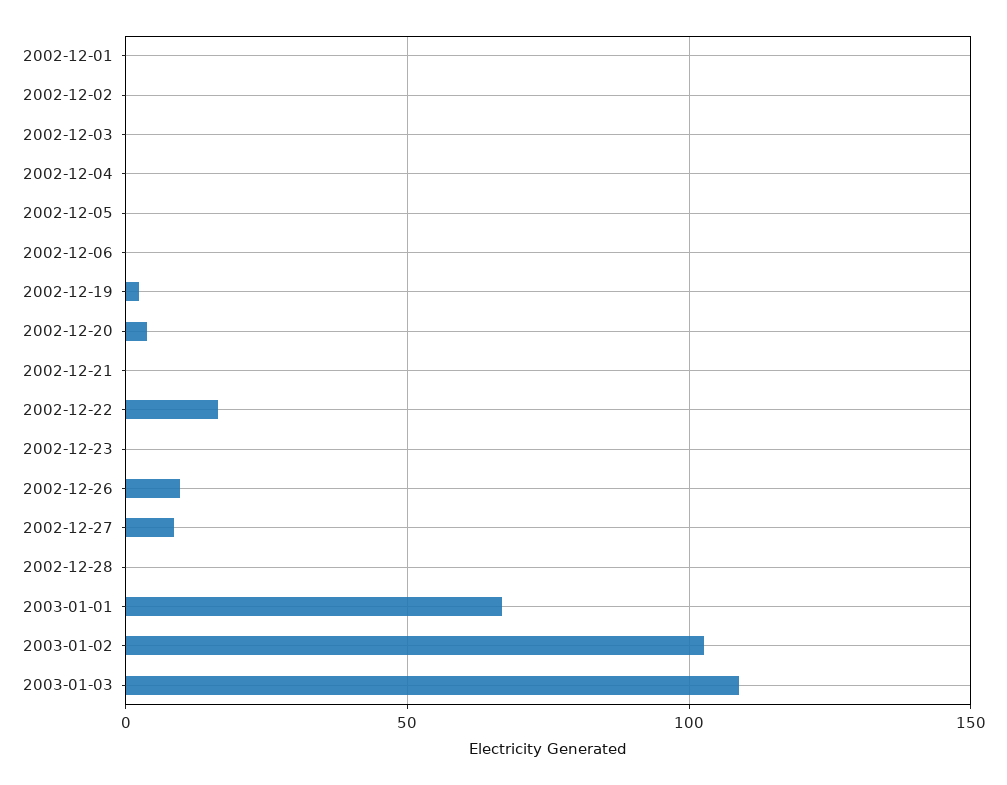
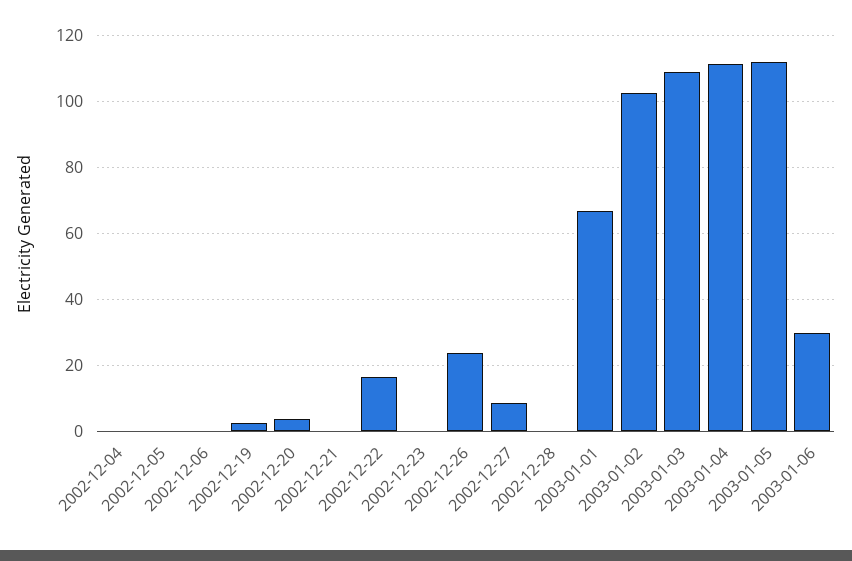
2002-12-01: 0 -> none
2002-12-02: 0 -> none
2002-12-03: 0 -> none
2002-12-26: 10 -> 24
2003-01-04: none -> 112
2003-01-05: none -> 112
2003-01-06: none -> 30

